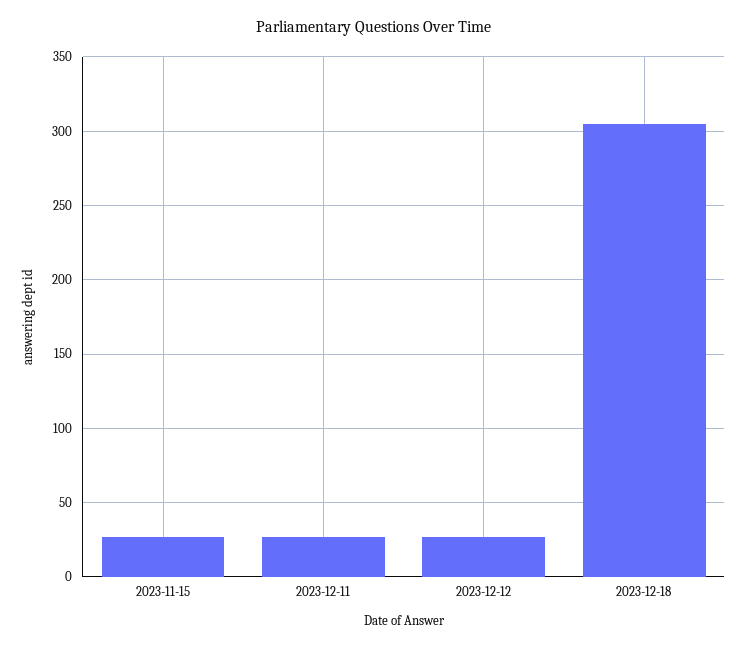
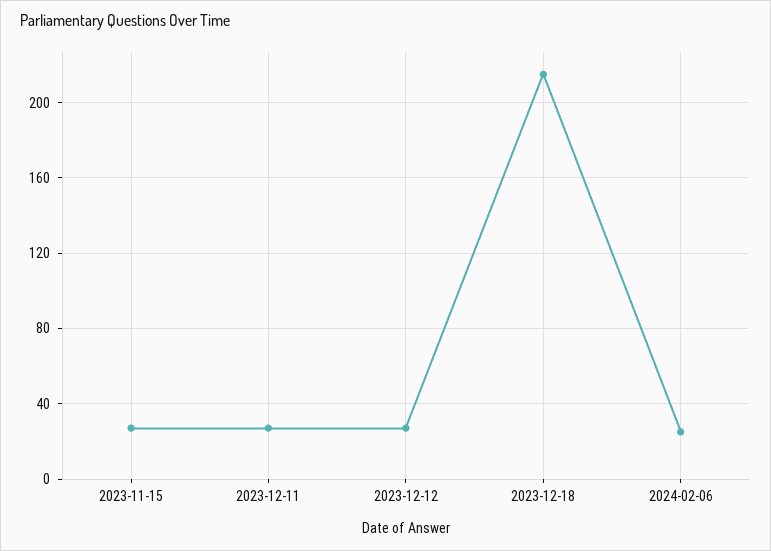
2023-12-18: 305 -> 215
2024-02-06: none -> 25

